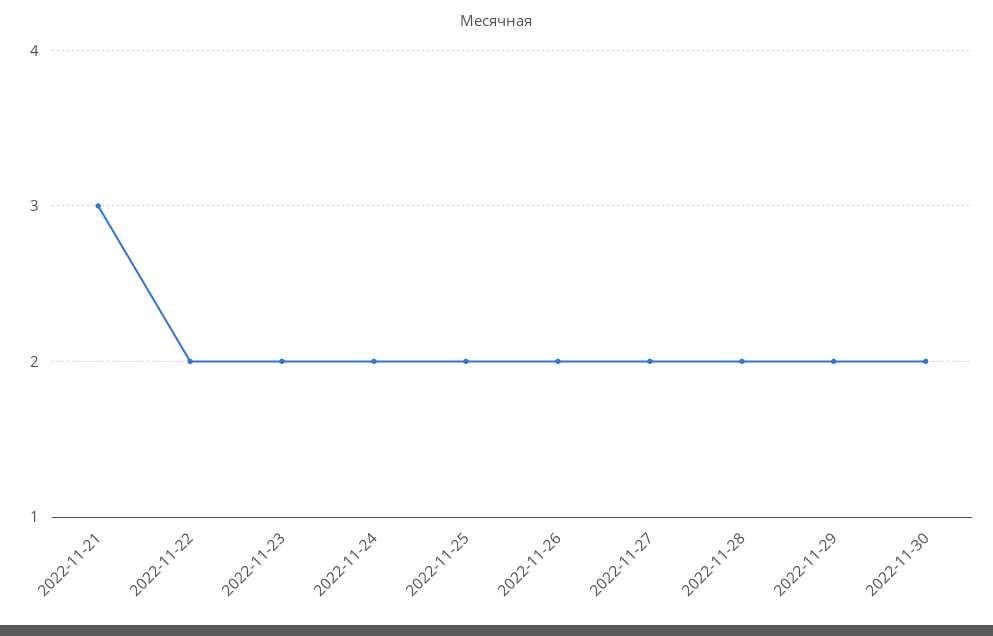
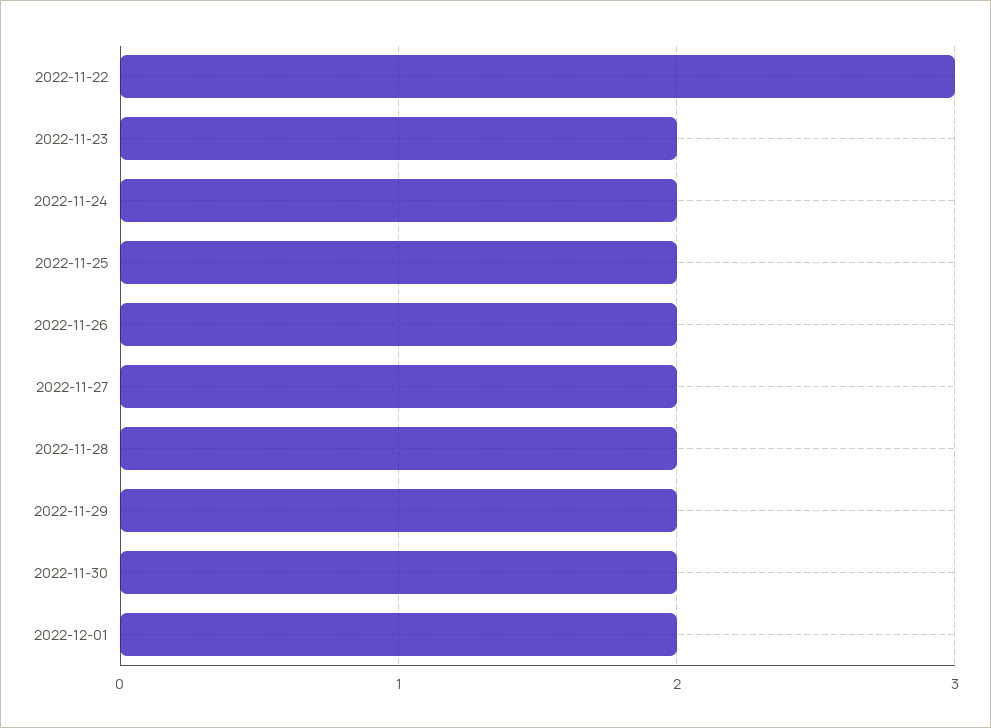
2022-11-21: 3 -> none
2022-11-22: 2 -> 3
2022-12-01: none -> 2

